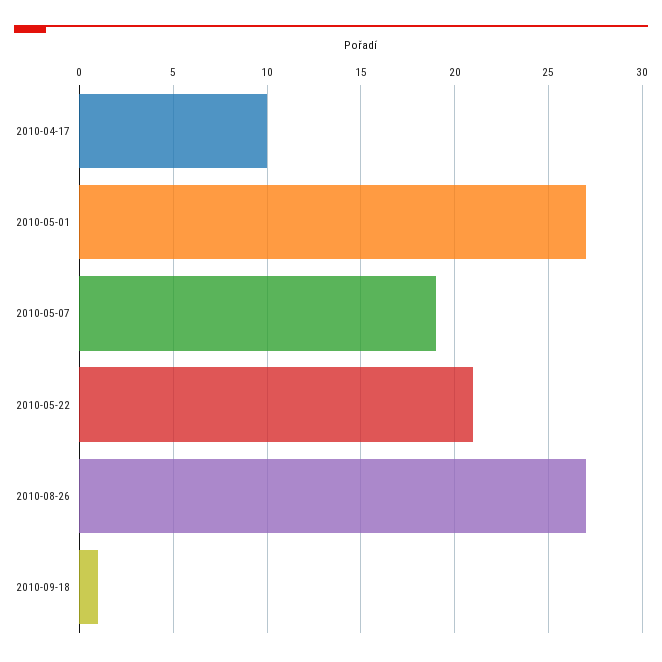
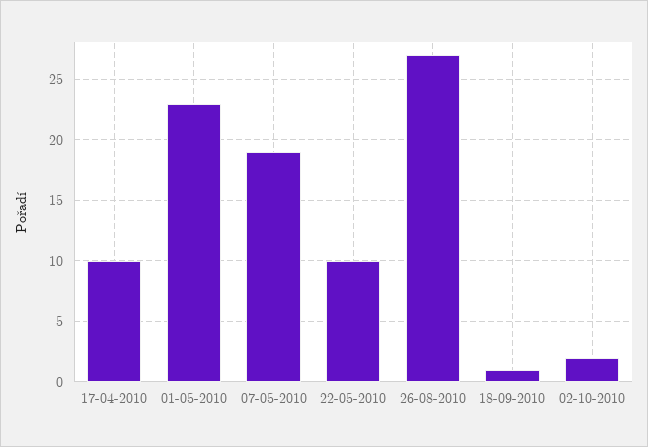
2010-05-01: 27 -> 23
2010-05-22: 21 -> 10
02-10-2010: none -> 2

